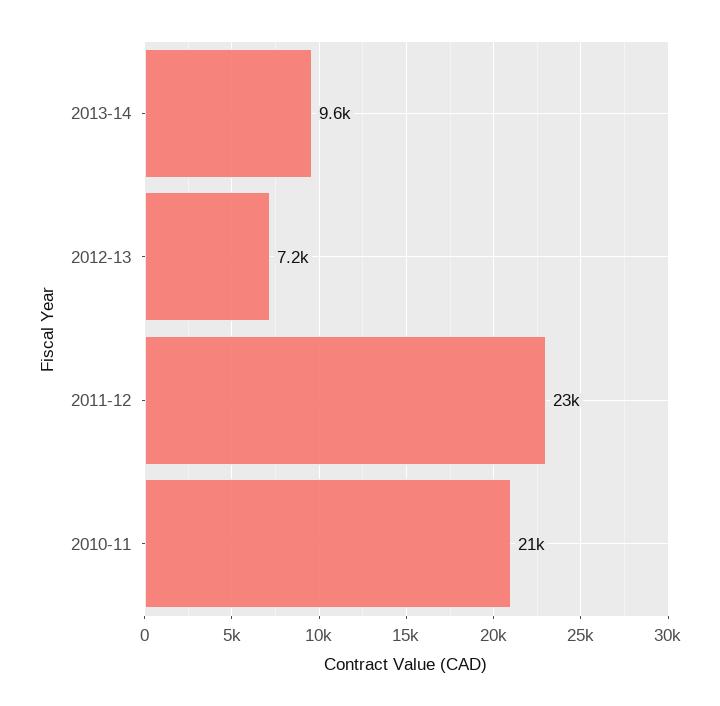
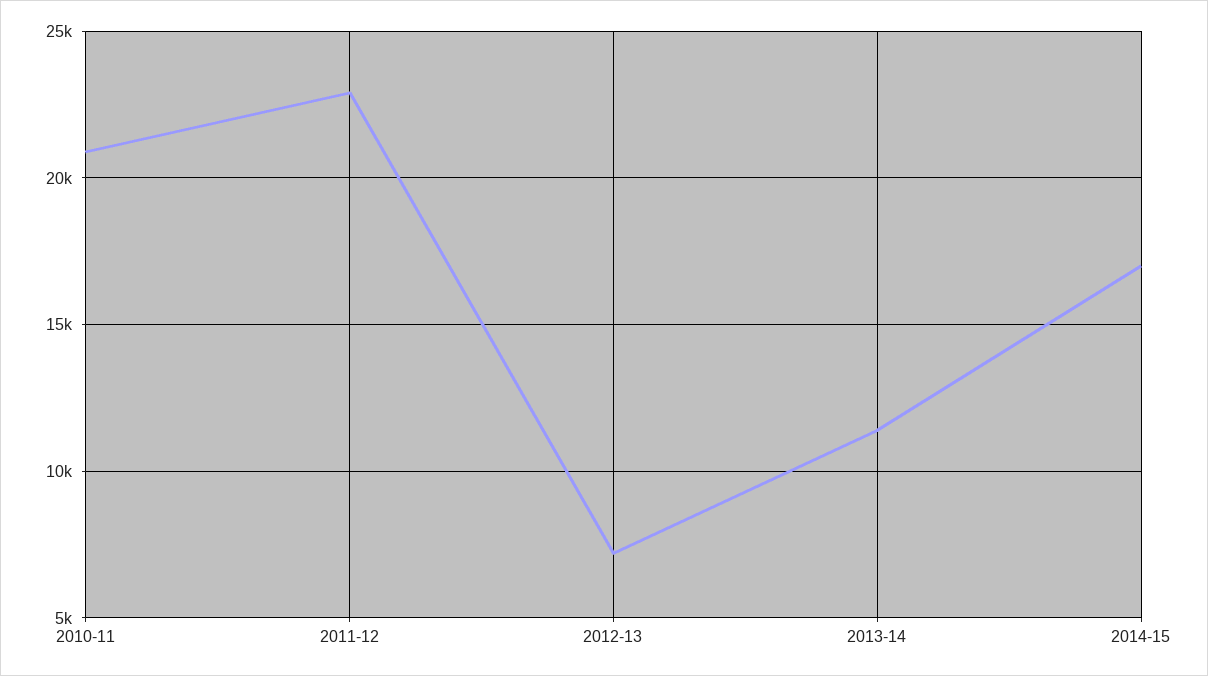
2013-14: 9600 -> 11500
2014-15: none -> 17000

